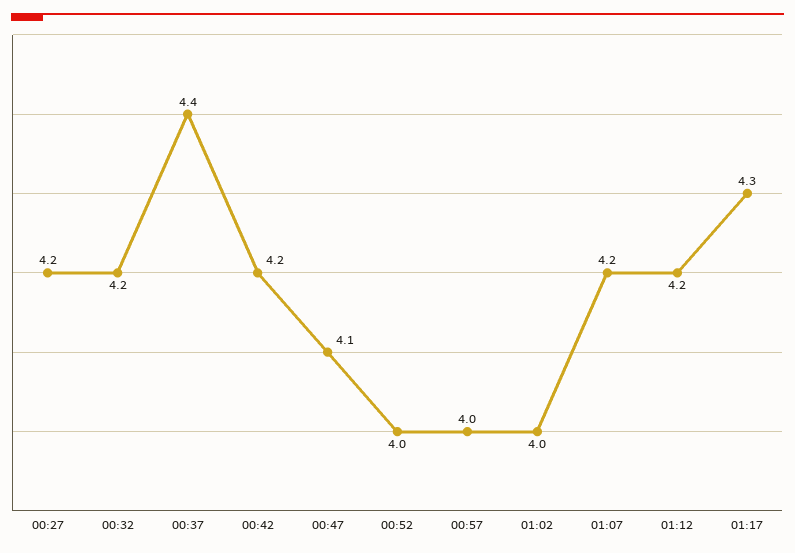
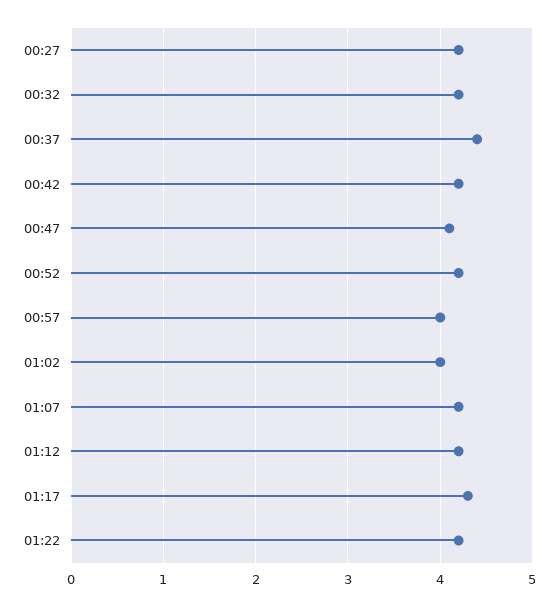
00:52: 4 -> 4.2
01:22: none -> 4.2

